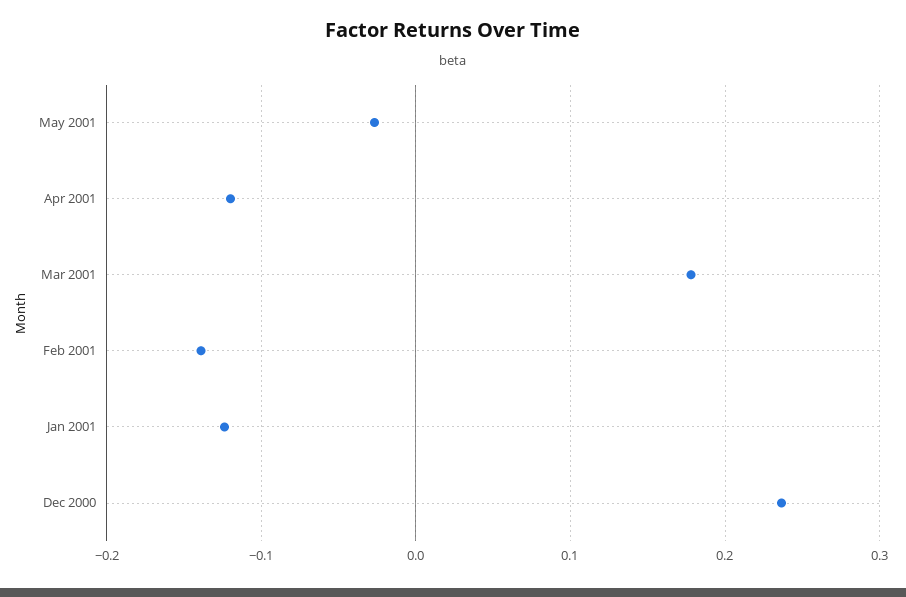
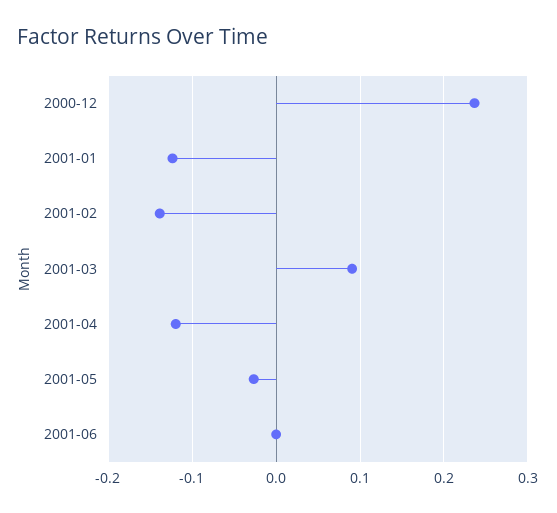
Mar 2001: 0.18 -> 0.09
2001-06: none -> 0

